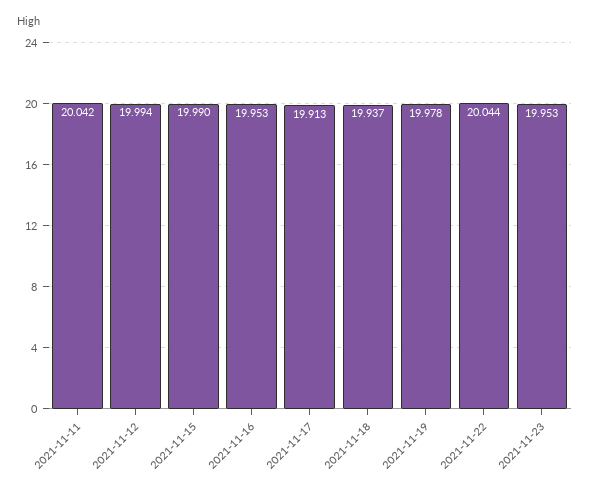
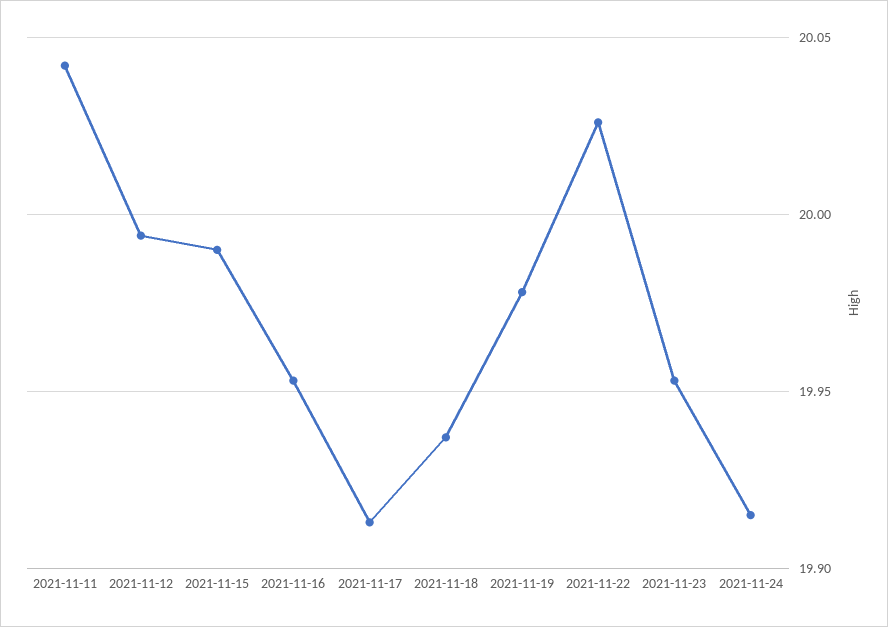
2021-11-22: 20.044 -> 20.025
2021-11-24: none -> 19.915

